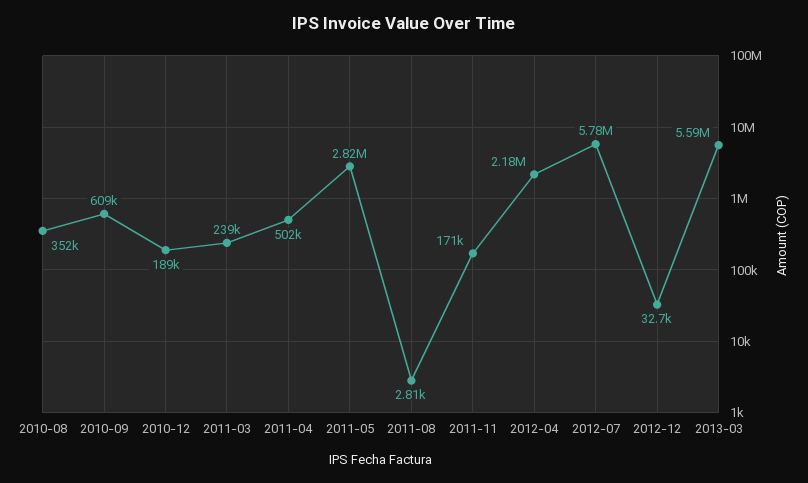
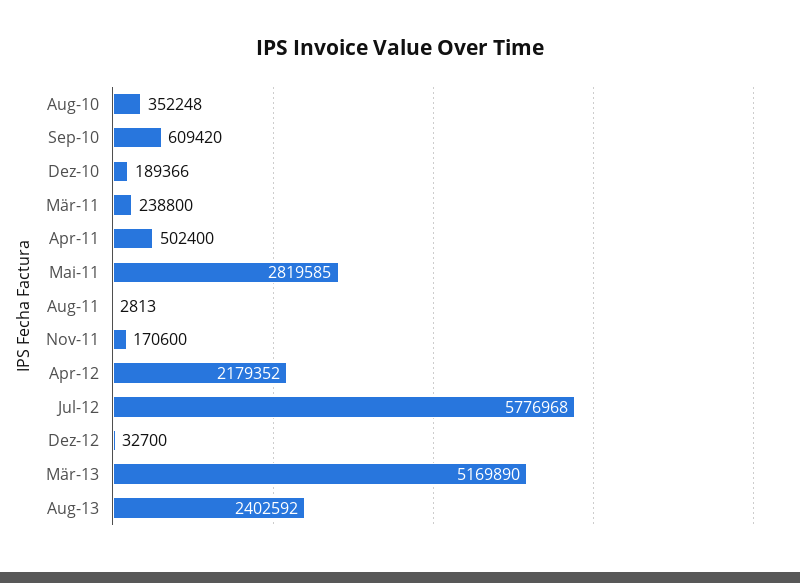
2013-03: 5590000 -> 5169890
Aug-13: none -> 2402592

